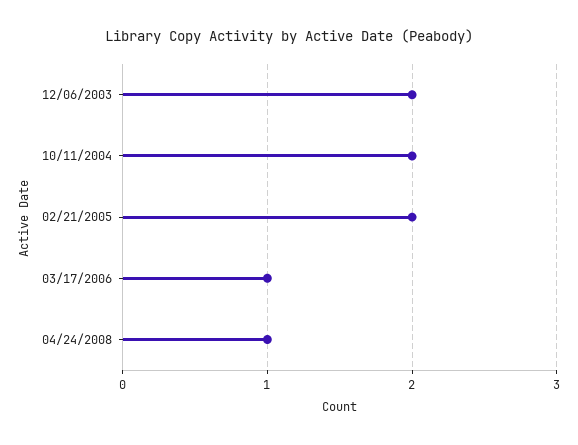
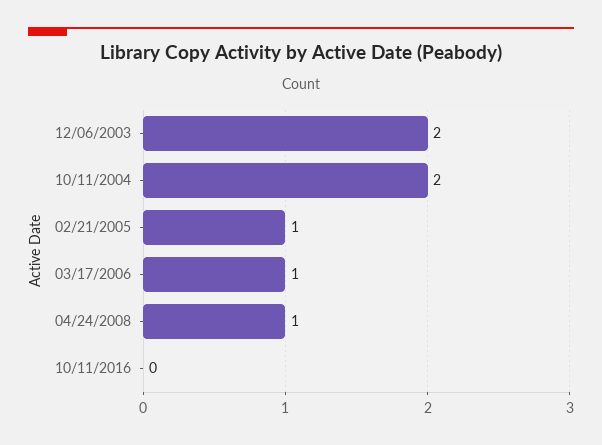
02/21/2005: 2 -> 1
10/11/2016: none -> 0

